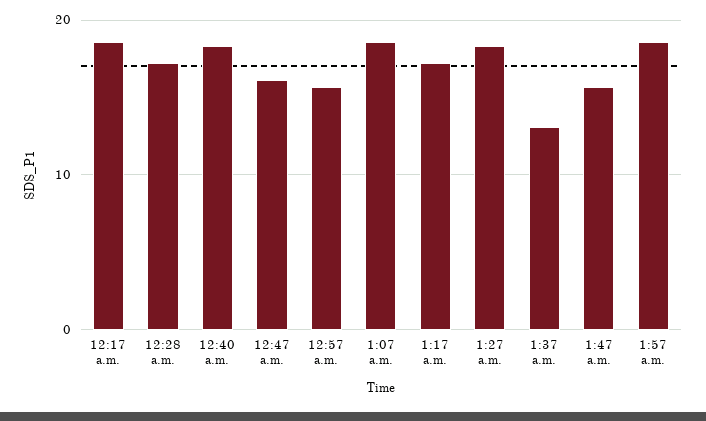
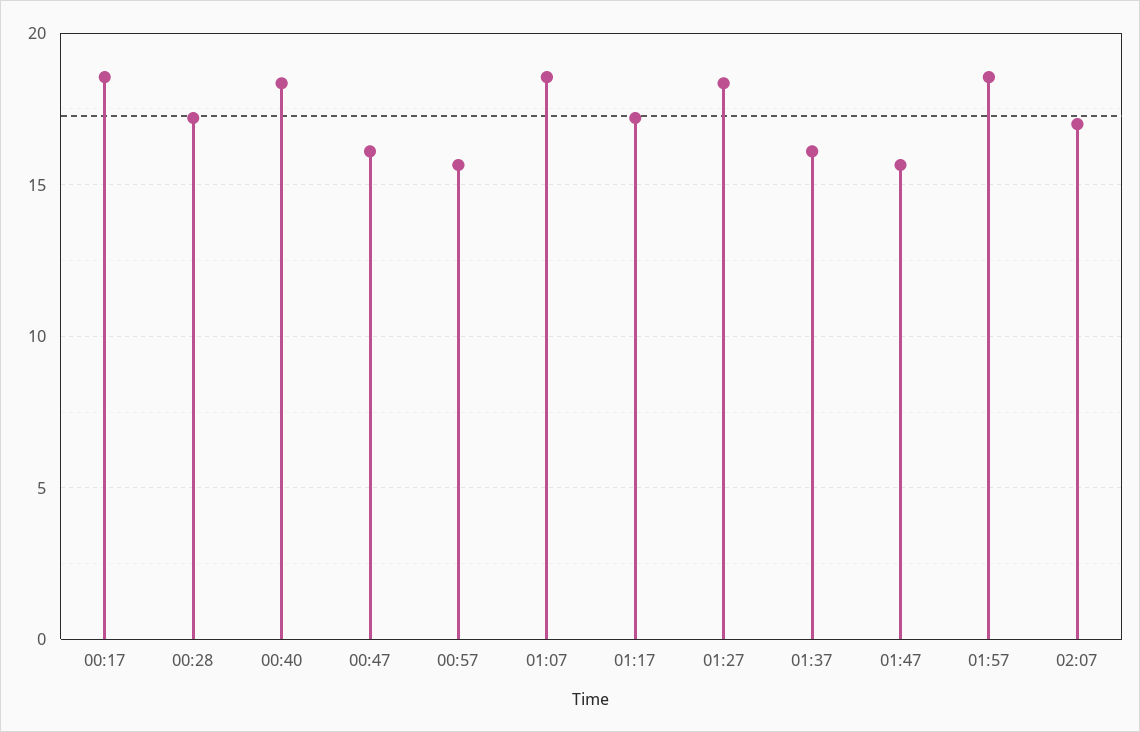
1:37 a.m.: 13 -> 16
02:07: none -> 17

